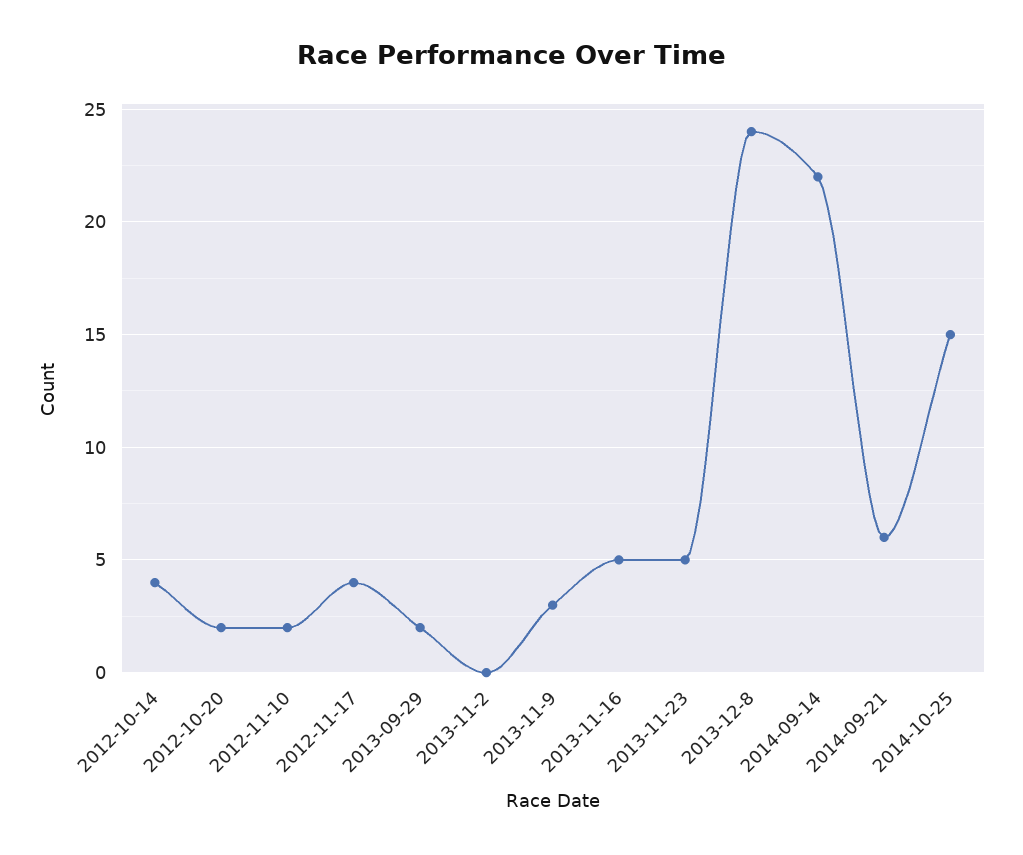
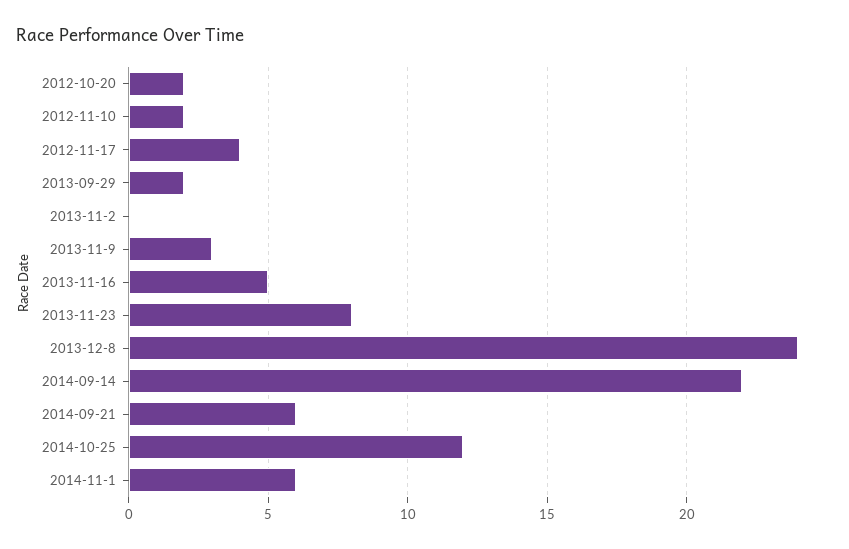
2012-10-14: 4 -> none
2013-11-23: 5 -> 8
2014-10-25: 15 -> 12
2014-11-1: none -> 6

